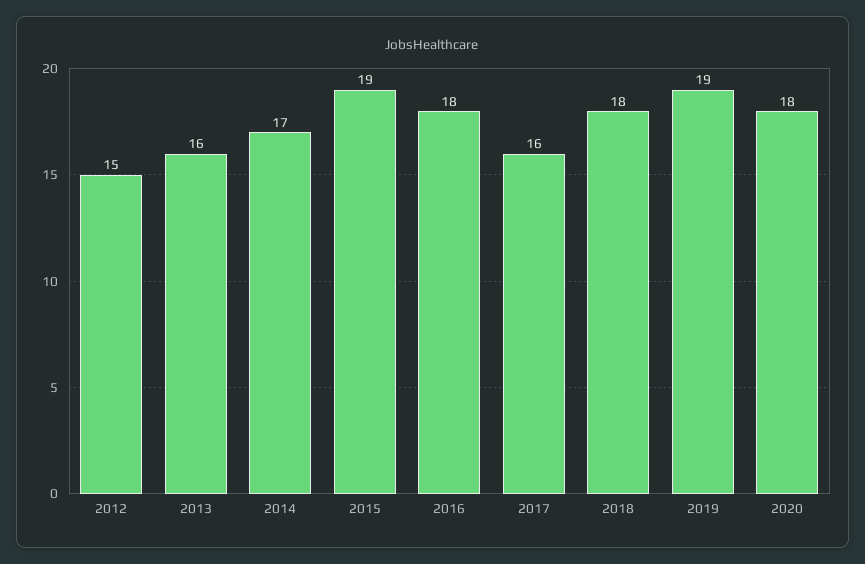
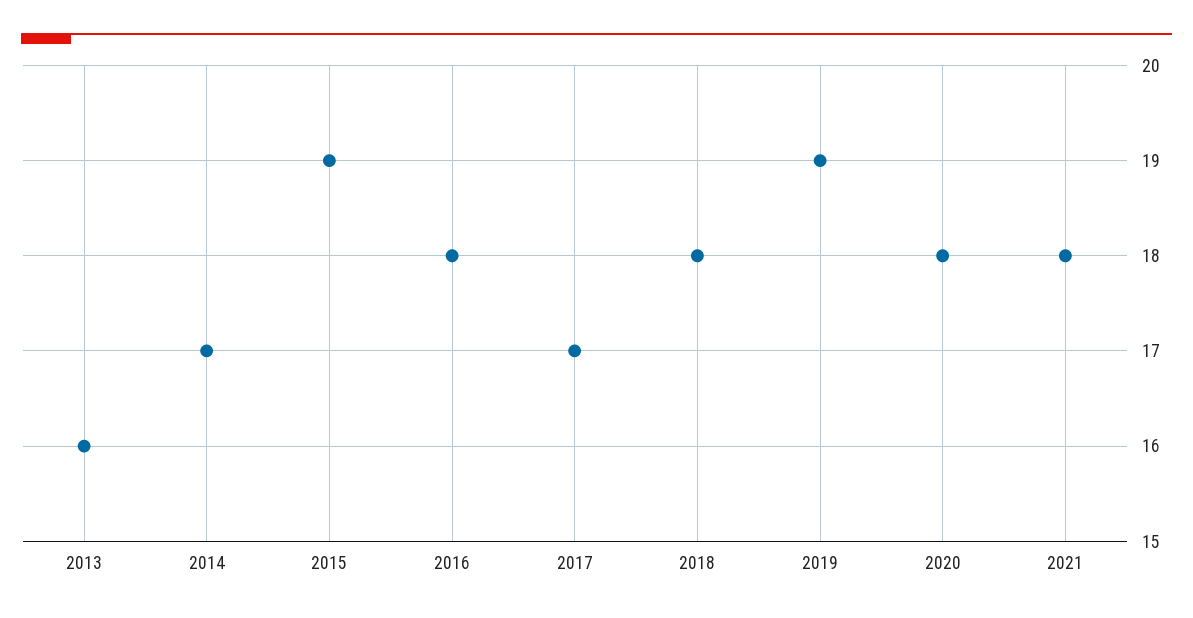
2012: 15 -> none
2017: 16 -> 17
2021: none -> 18

